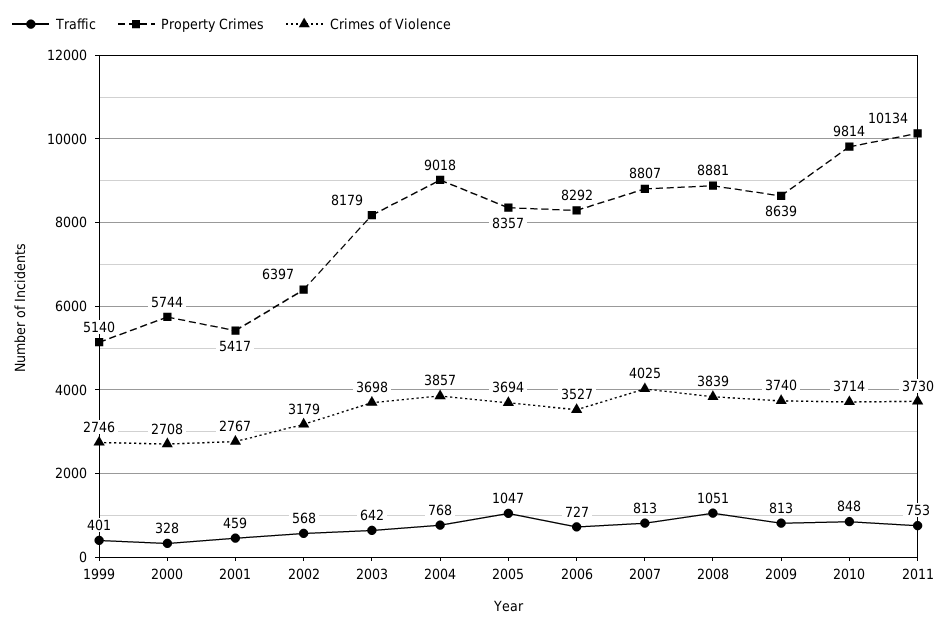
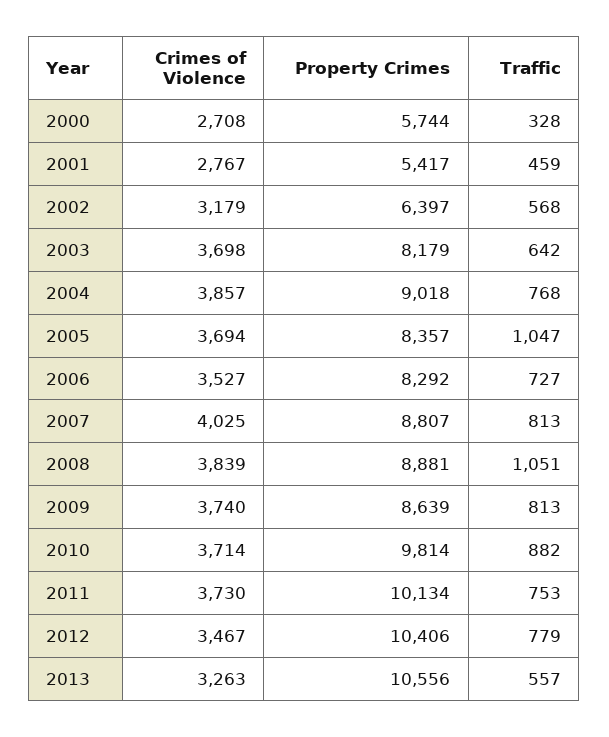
Traffic, 1999: 401 -> none
Property Crimes, 1999: 5140 -> none
Crimes of Violence, 1999: 2746 -> none
Traffic, 2010: 848 -> 882
Crimes of Violence, 2012: none -> 3467
Property Crimes, 2012: none -> 10406
Traffic, 2012: none -> 779
Crimes of Violence, 2013: none -> 3263
Property Crimes, 2013: none -> 10556
Traffic, 2013: none -> 557

